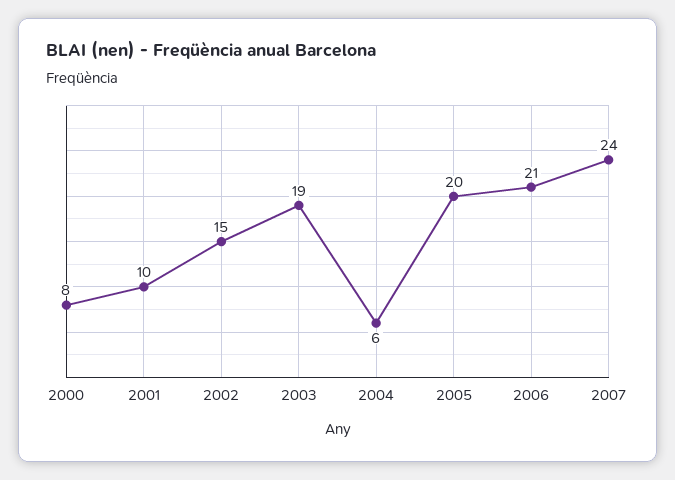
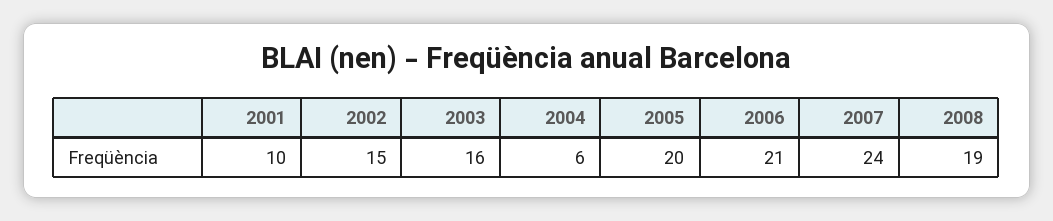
2000: 8 -> none
2003: 19 -> 16
2008: none -> 19

